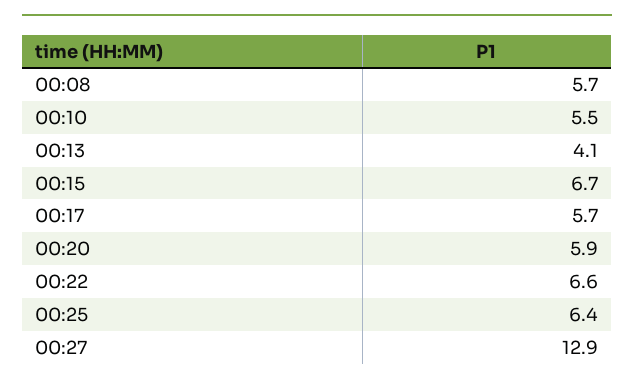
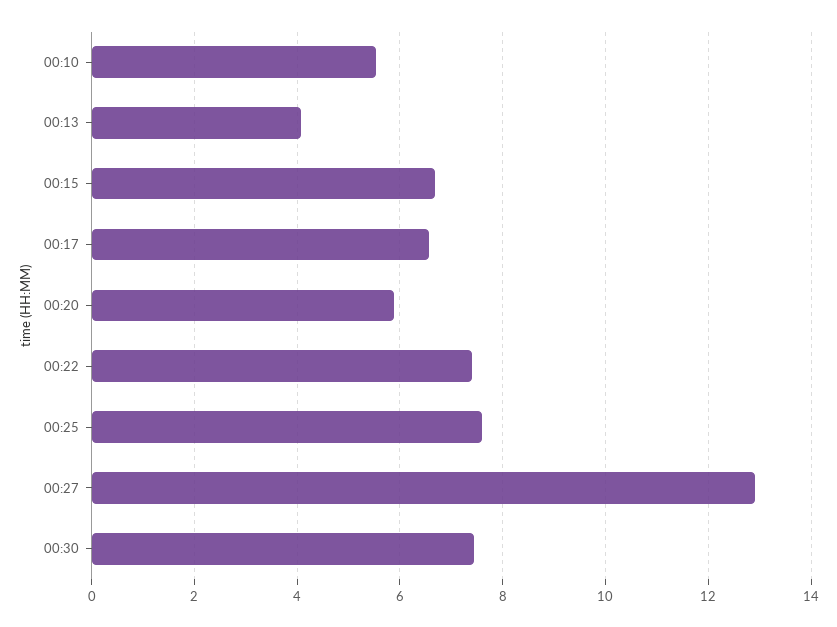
00:08: 5.7 -> none
00:17: 5.7 -> 6.6
00:22: 6.6 -> 7.4
00:25: 6.4 -> 7.6
00:30: none -> 7.4

